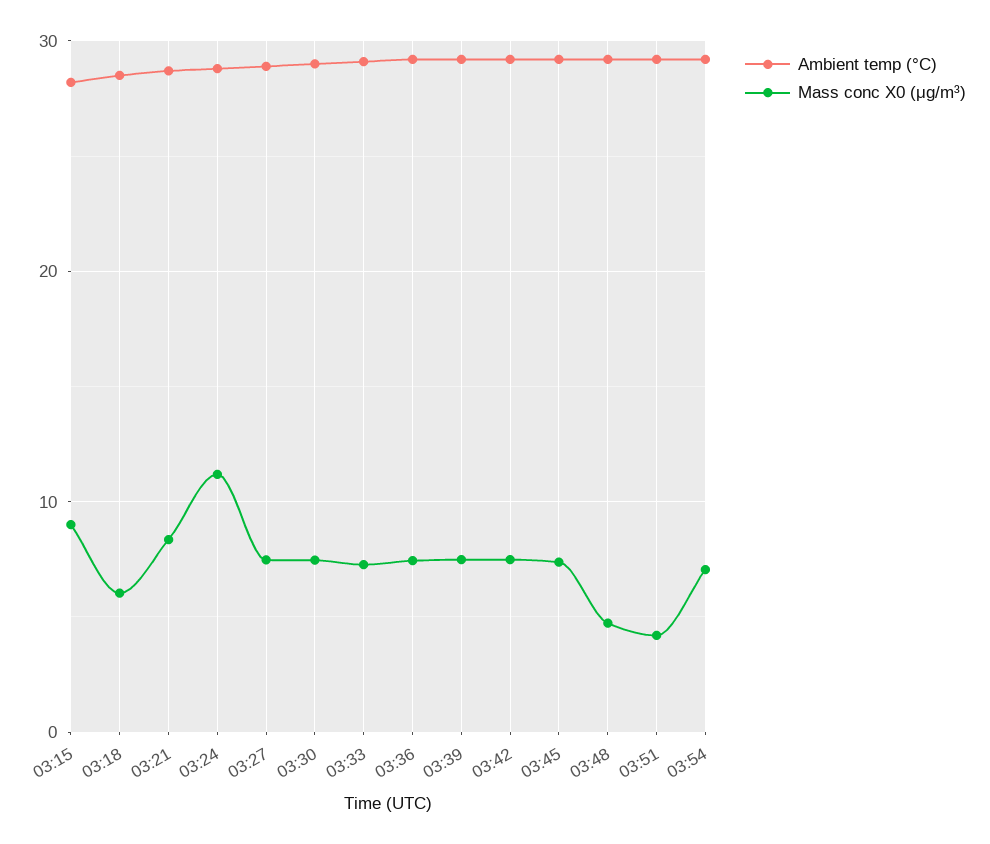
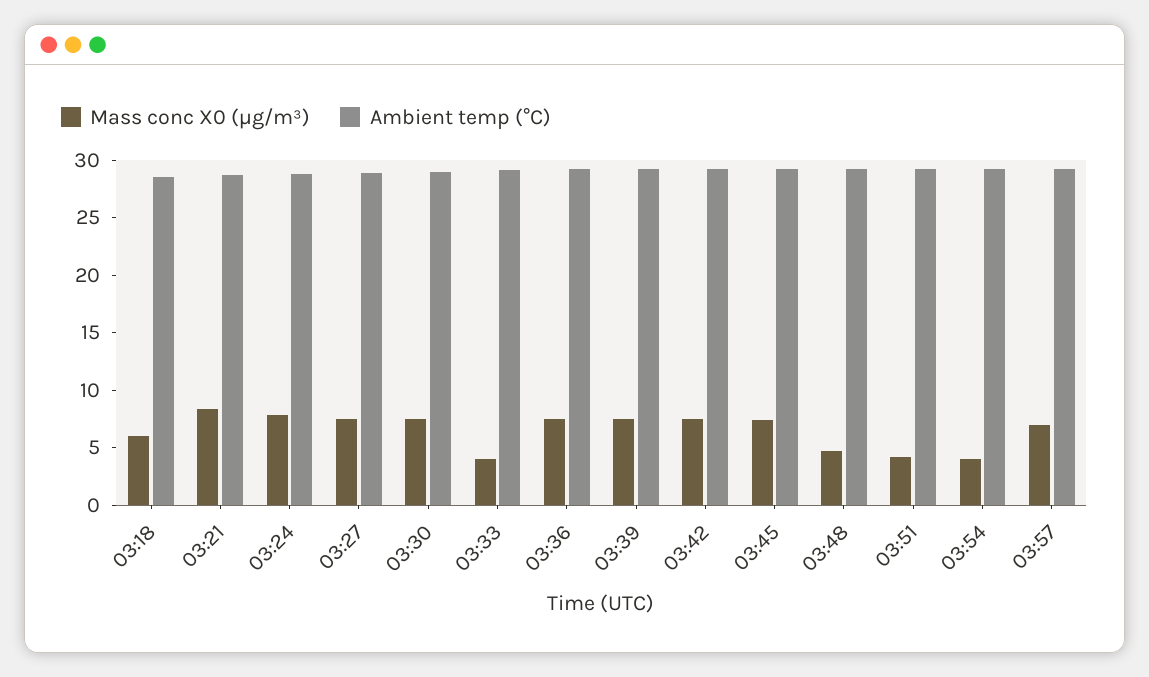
Ambient temp (°C), 03:15: 28 -> none
Mass conc X0 (μg/m³), 03:15: 9 -> none
Mass conc X0 (μg/m³), 03:24: 11 -> 8
Mass conc X0 (μg/m³), 03:33: 7 -> 4
Mass conc X0 (μg/m³), 03:54: 7 -> 4
Mass conc X0 (μg/m³), 03:57: none -> 7
Ambient temp (°C), 03:57: none -> 29

